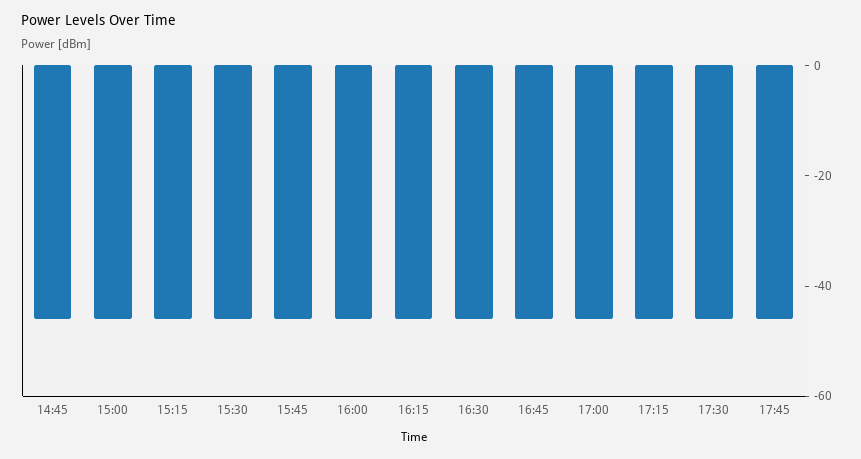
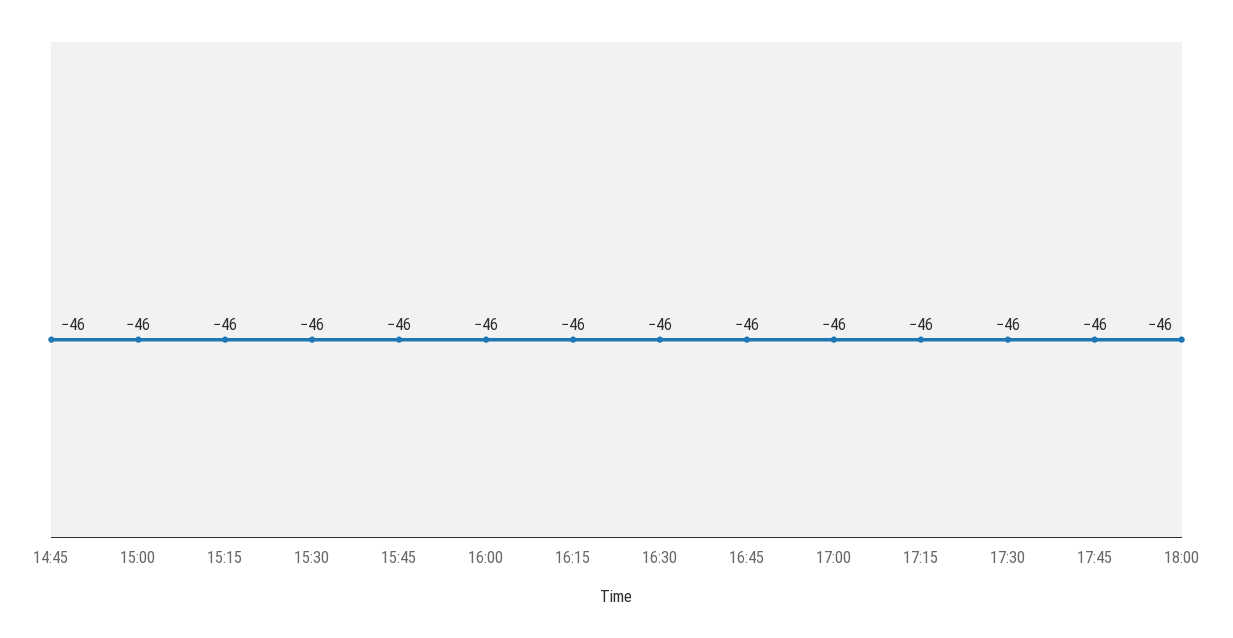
18:00: none -> -46

